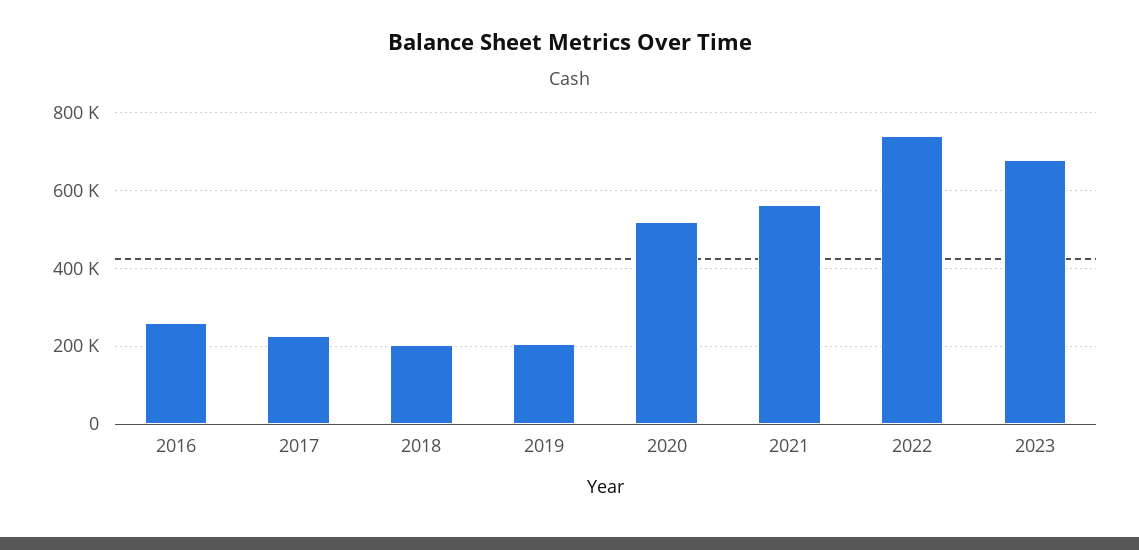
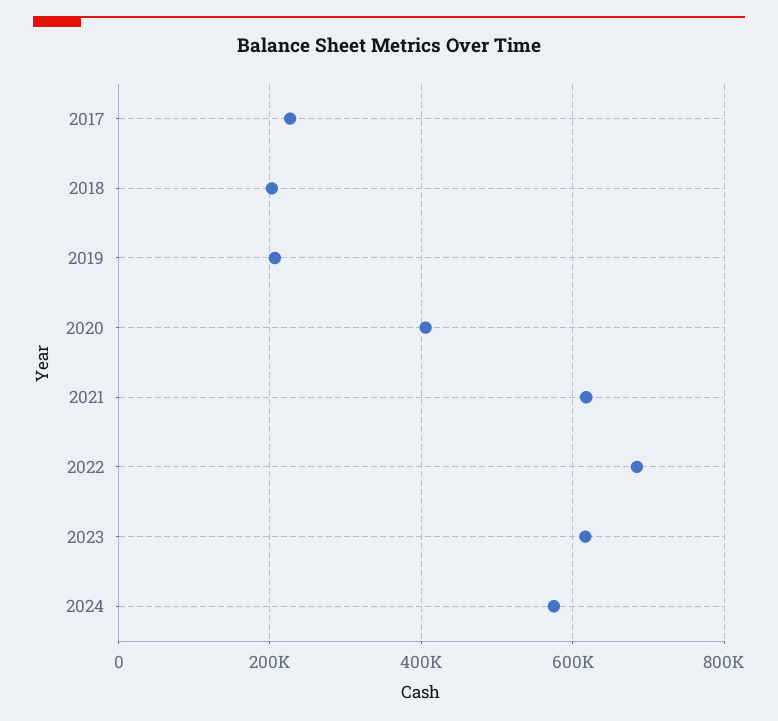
2016: 260000 -> none
2020: 520000 -> 400000
2021: 560000 -> 620000
2022: 740000 -> 680000
2023: 680000 -> 620000
2024: none -> 580000

